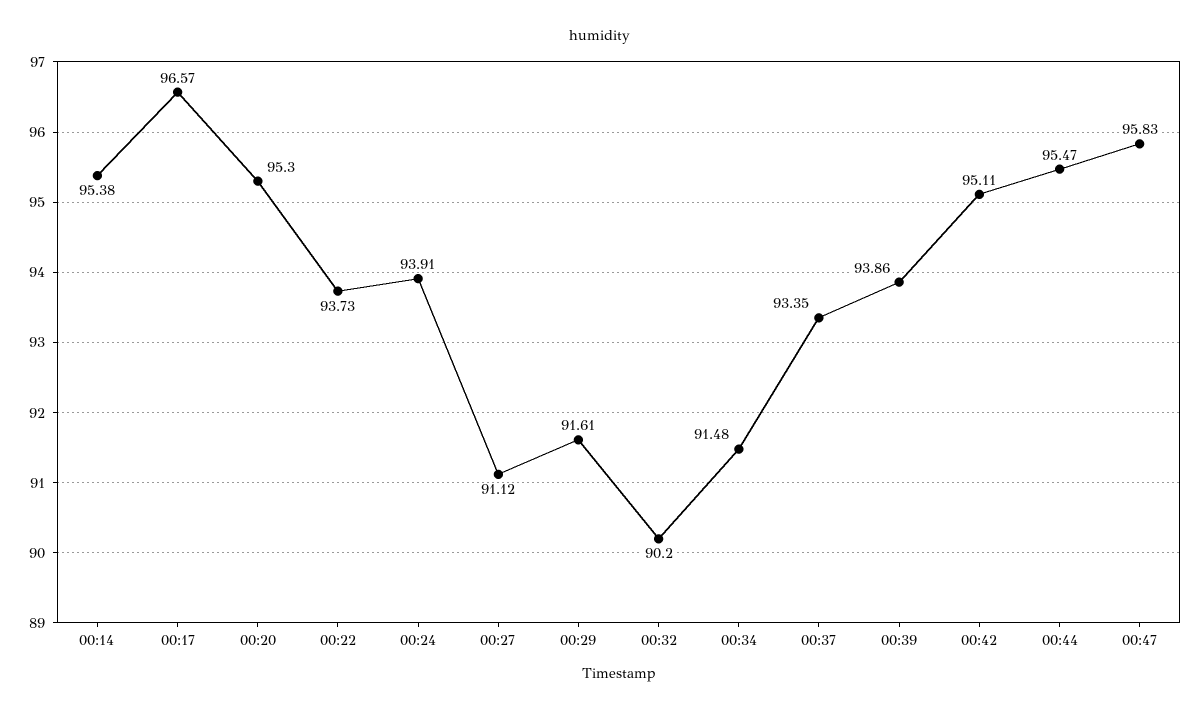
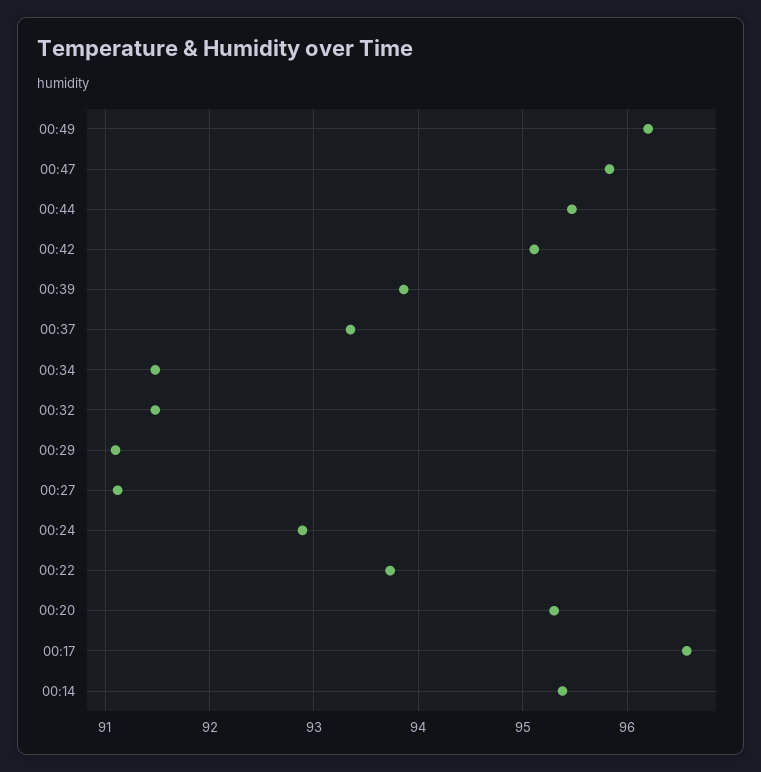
00:24: 93.91 -> 92.9
00:29: 91.61 -> 91.1
00:32: 90.2 -> 91.5
00:49: none -> 96.2

